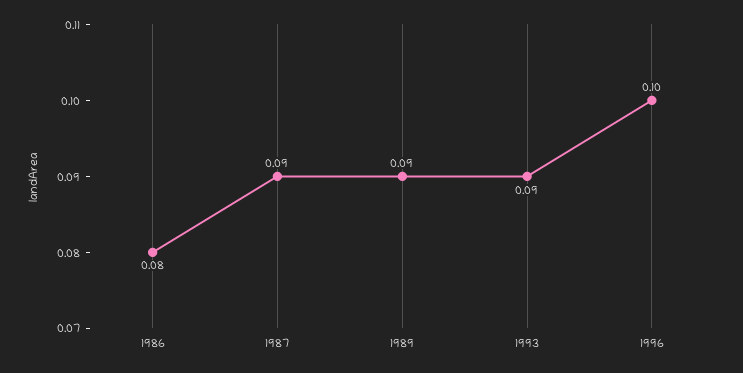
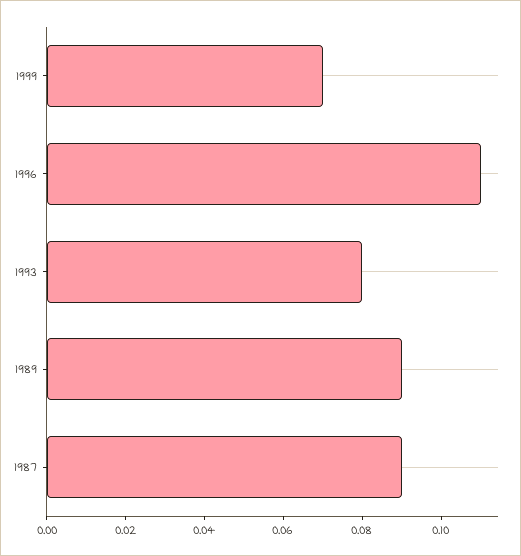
1986: 0.08 -> none
1993: 0.09 -> 0.08
1996: 0.1 -> 0.11
1999: none -> 0.07

